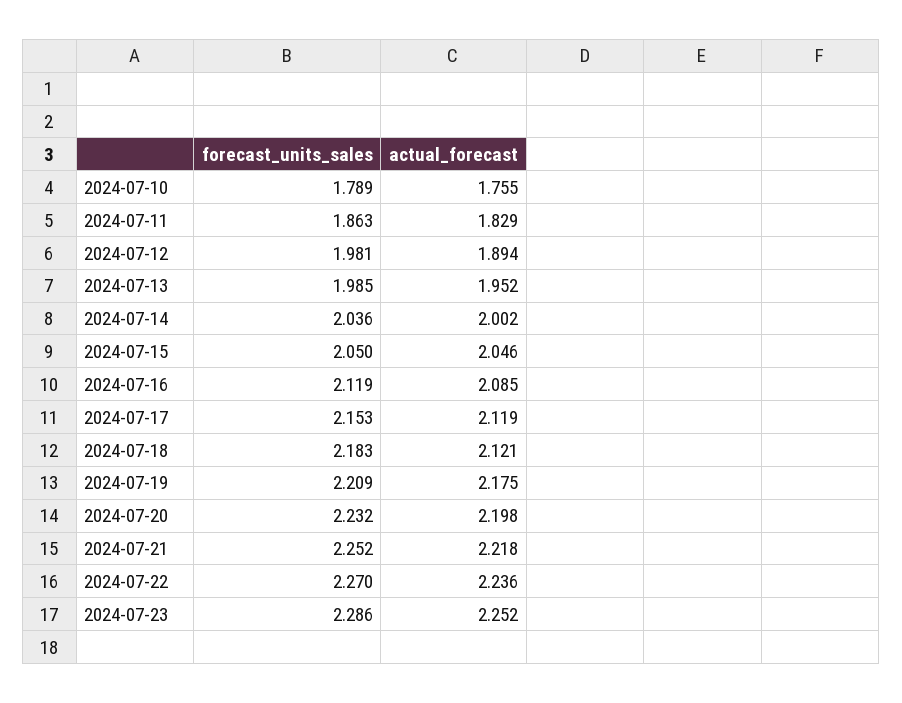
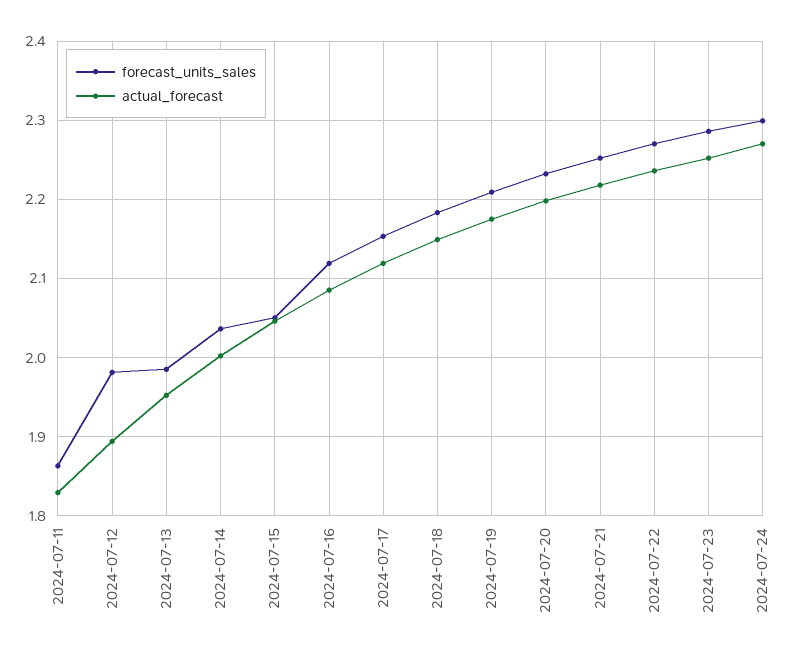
forecast_units_sales, 2024-07-10: 1.789 -> none
actual_forecast, 2024-07-10: 1.755 -> none
actual_forecast, 2024-07-18: 2.121 -> 2.15
forecast_units_sales, 2024-07-24: none -> 2.3
actual_forecast, 2024-07-24: none -> 2.27

